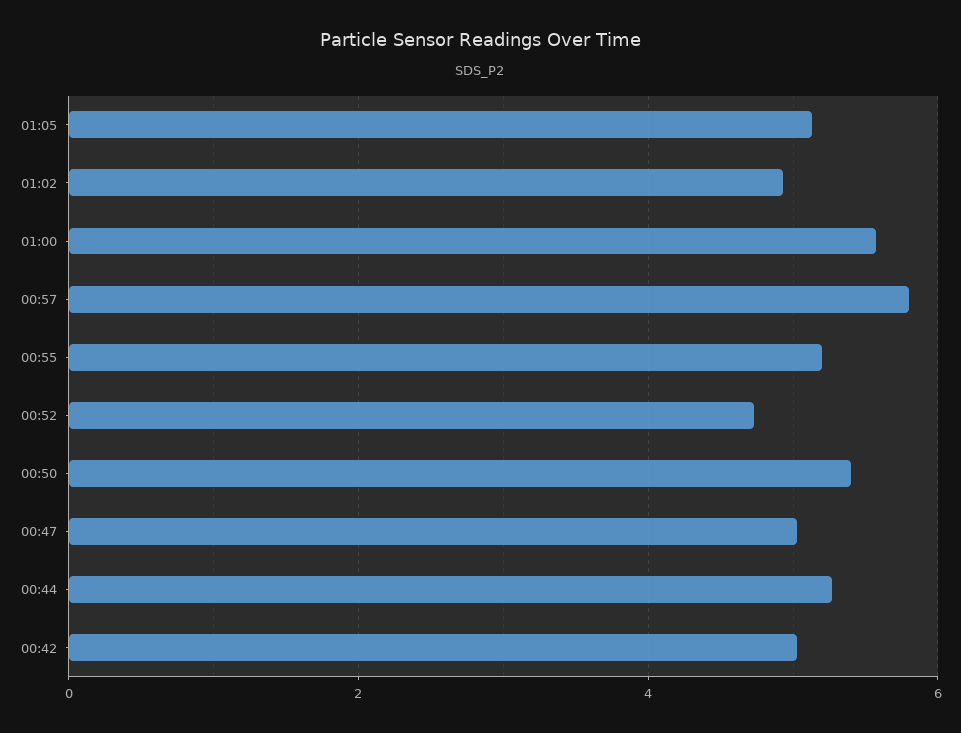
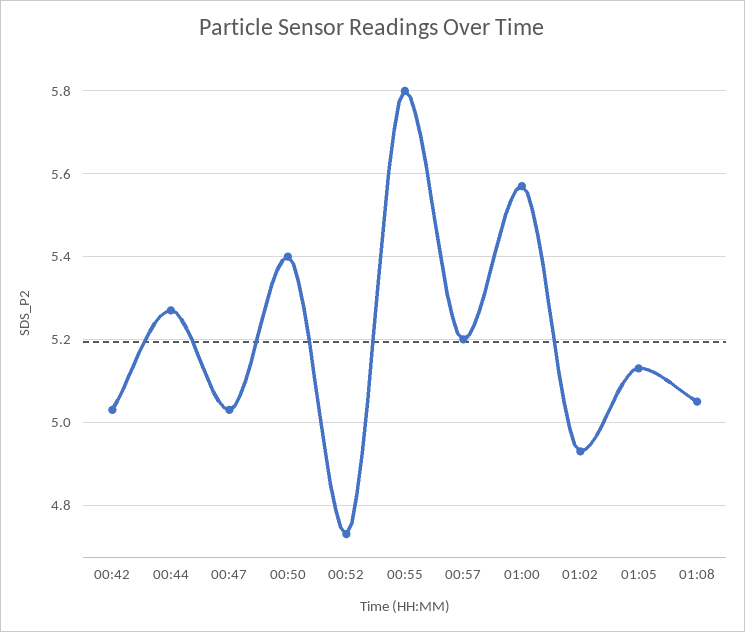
00:57: 5.8 -> 5.2
00:55: 5.2 -> 5.8
01:08: none -> 5.05

